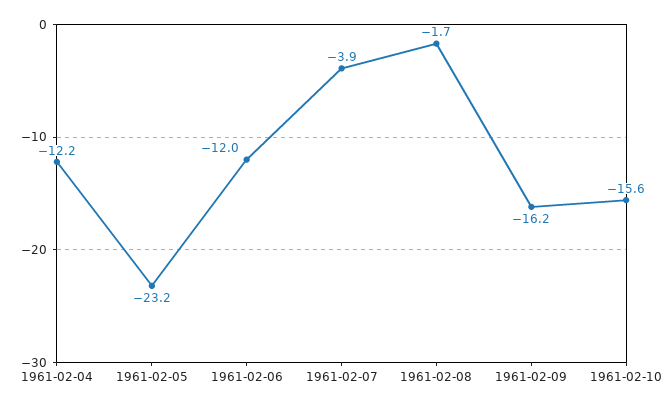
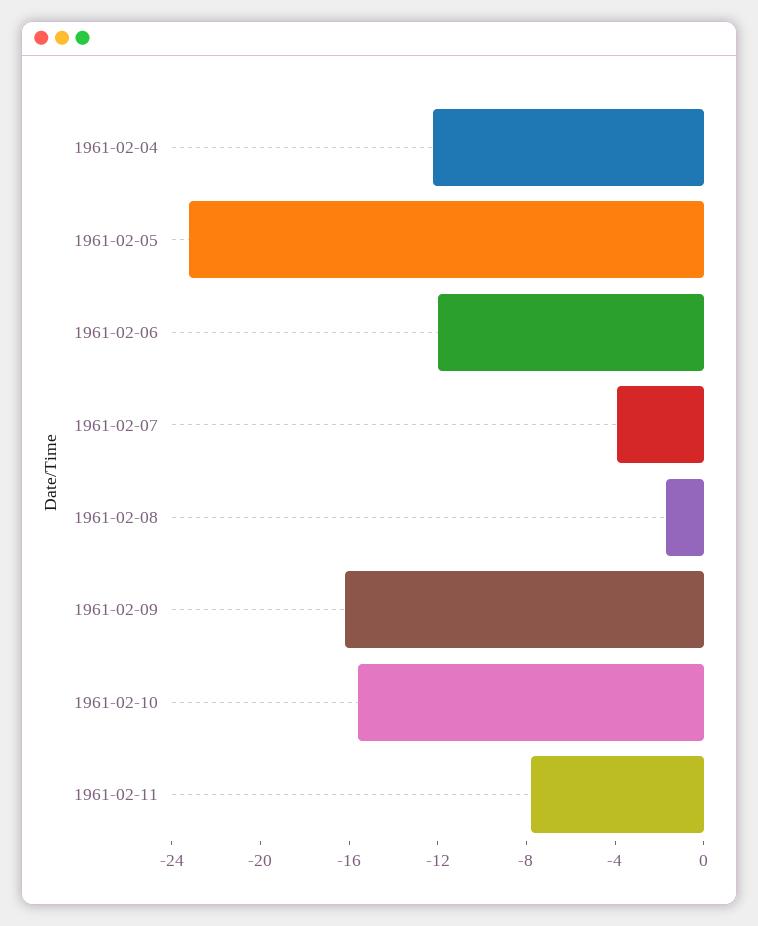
1961-02-11: none -> -8

